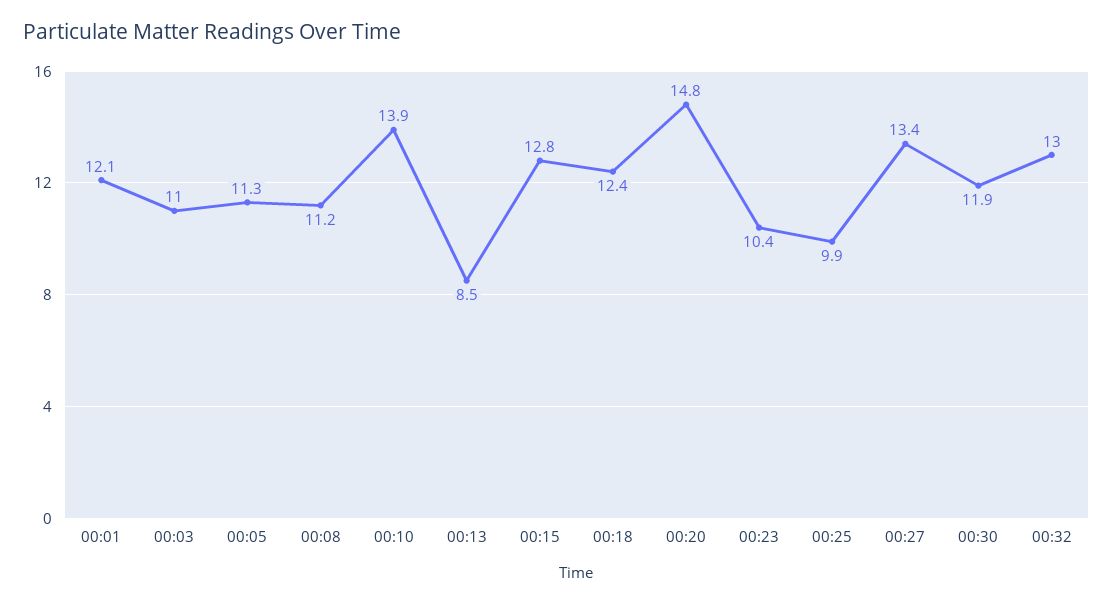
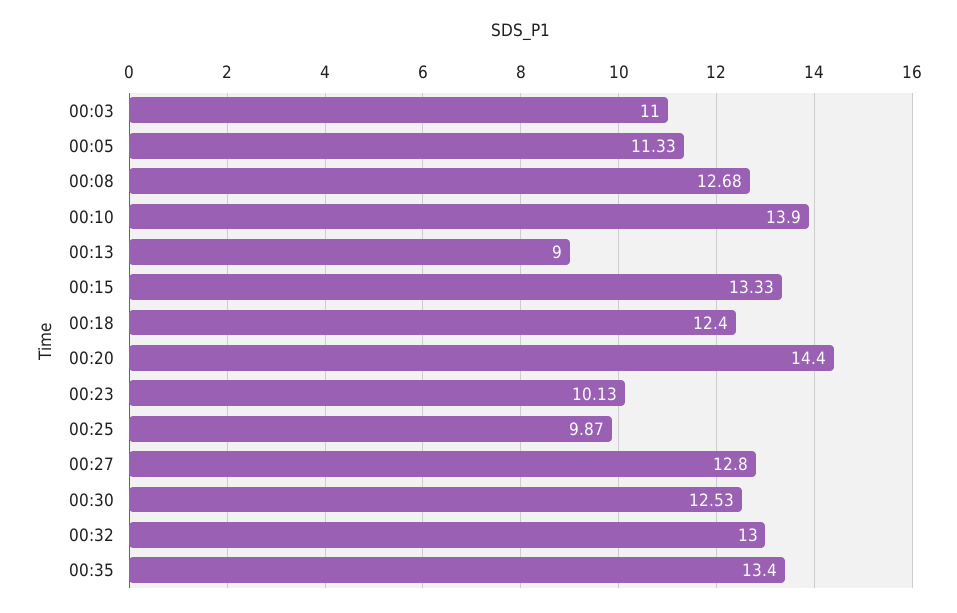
00:01: 12.1 -> none
00:08: 11.2 -> 12.68
00:13: 8.5 -> 9
00:15: 12.8 -> 13.33
00:20: 14.8 -> 14.4
00:23: 10.4 -> 10.13
00:27: 13.4 -> 12.8
00:30: 11.9 -> 12.53
00:35: none -> 13.4

